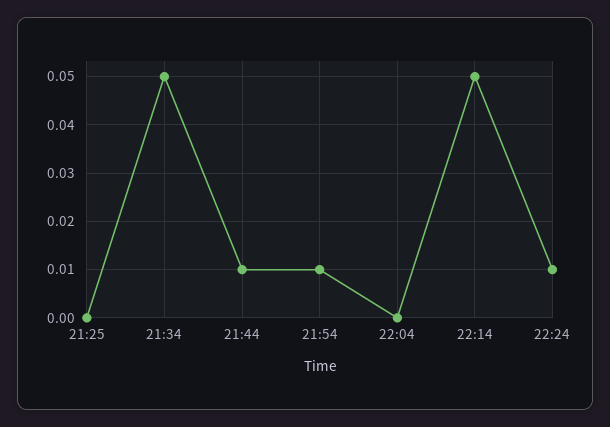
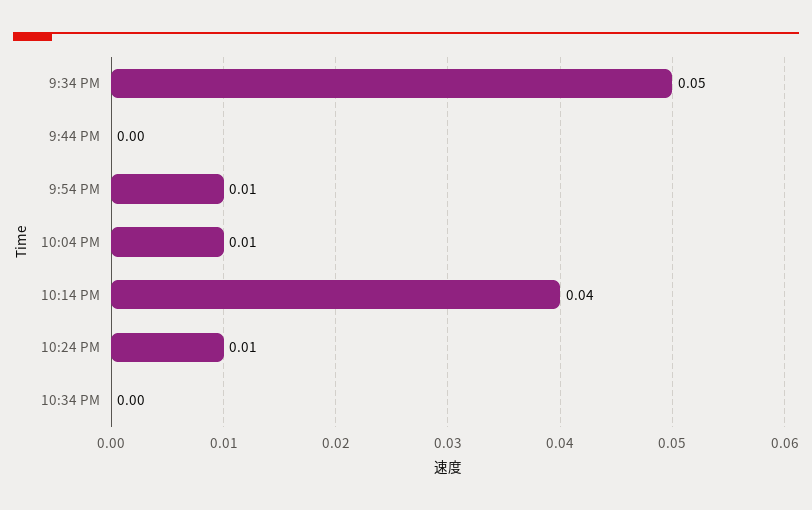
21:25: 0 -> none
21:44: 0.01 -> 0
22:04: 0 -> 0.01
22:14: 0.05 -> 0.04
10:34 PM: none -> 0

